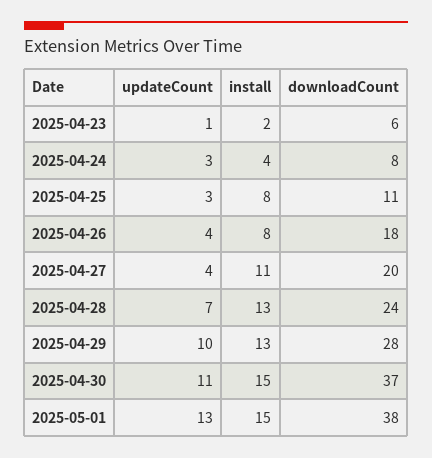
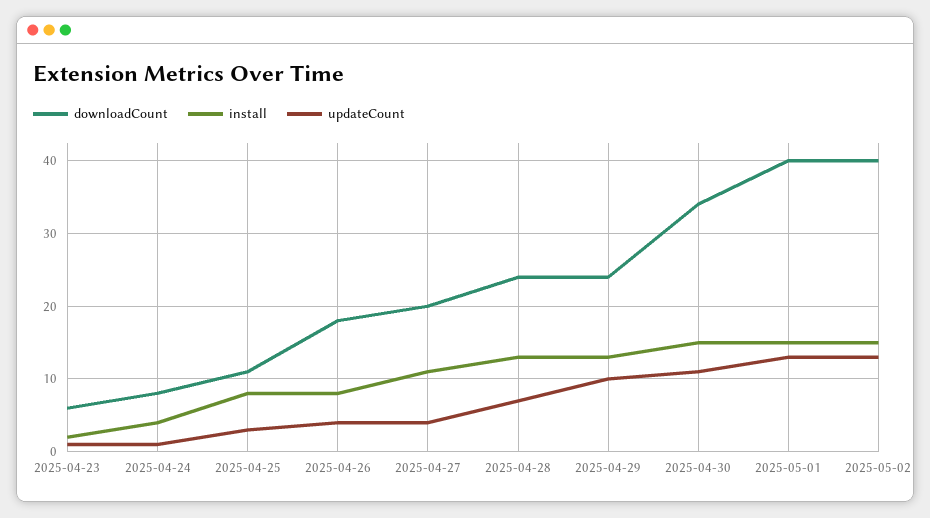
updateCount, 2025-04-24: 3 -> 1
downloadCount, 2025-04-29: 28 -> 24
downloadCount, 2025-04-30: 37 -> 34
downloadCount, 2025-05-01: 38 -> 40
downloadCount, 2025-05-02: none -> 40
install, 2025-05-02: none -> 15
updateCount, 2025-05-02: none -> 13

